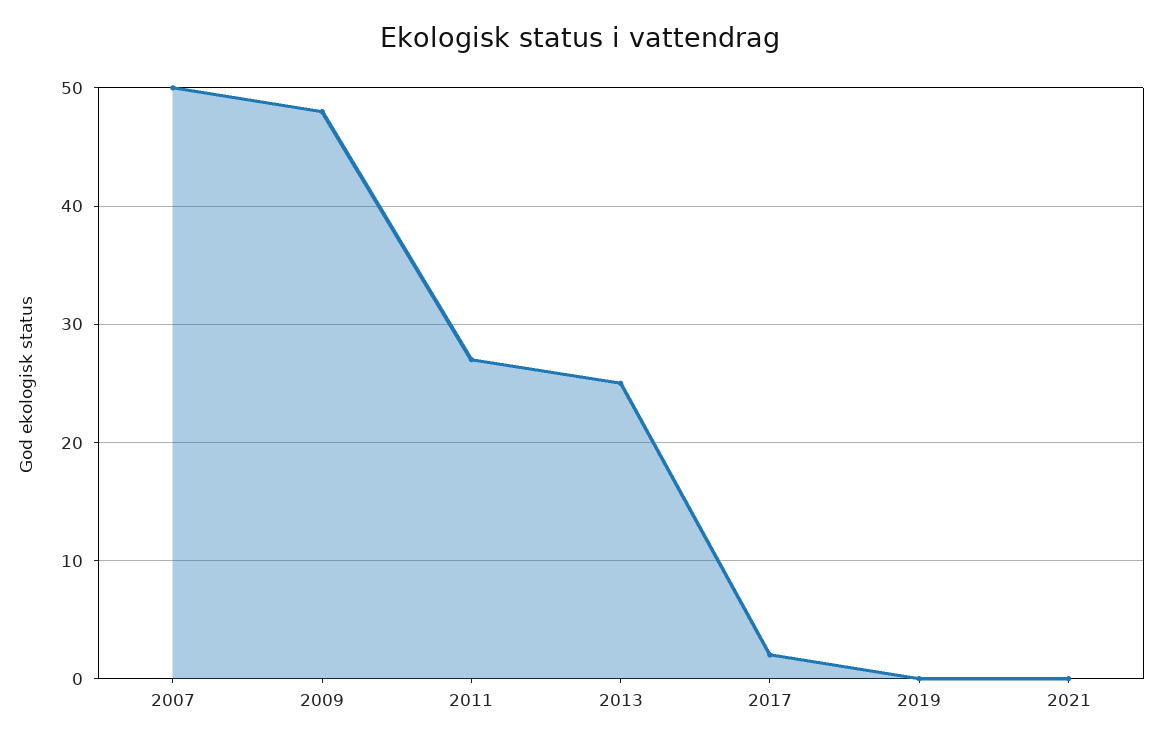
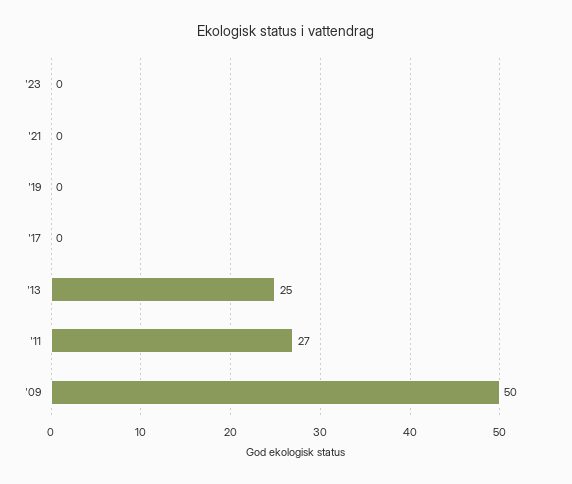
2007: 50 -> none
2009: 48 -> 50
2017: 2 -> 0
'23: none -> 0

